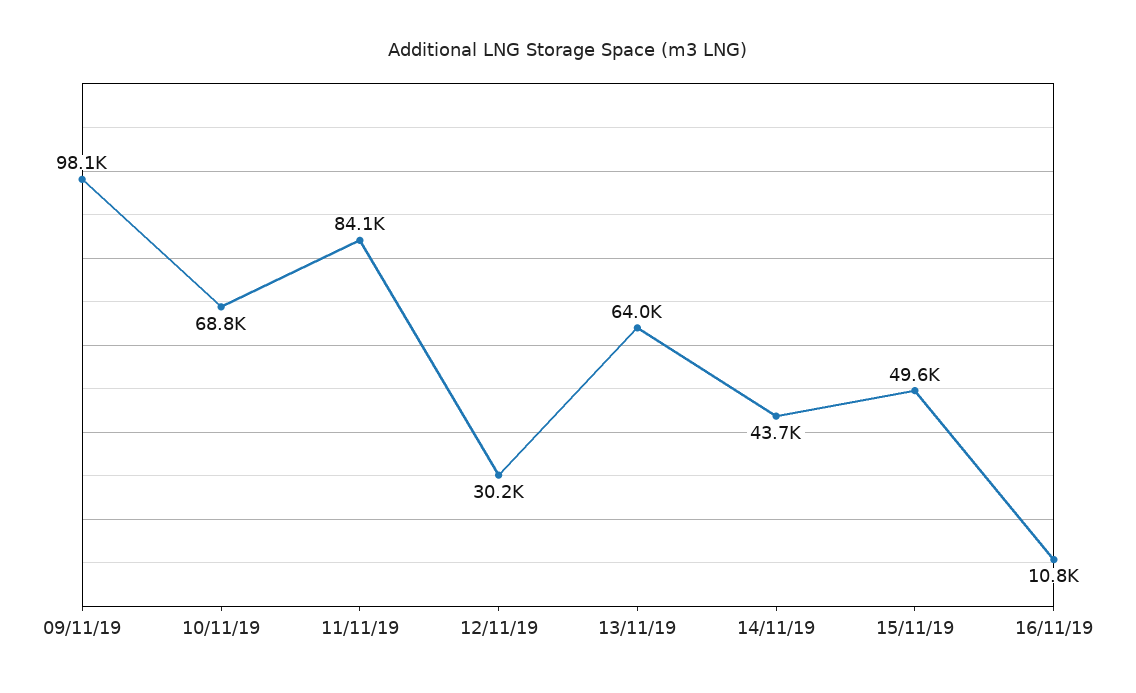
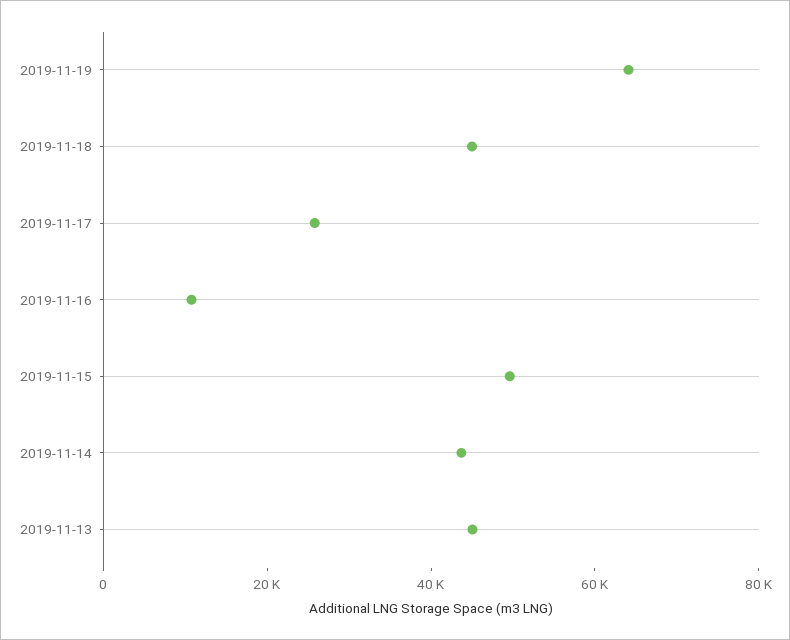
09/11/19: 98100 -> none
10/11/19: 68800 -> none
11/11/19: 84100 -> none
12/11/19: 30200 -> none
13/11/19: 64000 -> 45000
2019-11-19: none -> 65000
2019-11-18: none -> 45000
2019-11-17: none -> 25000

